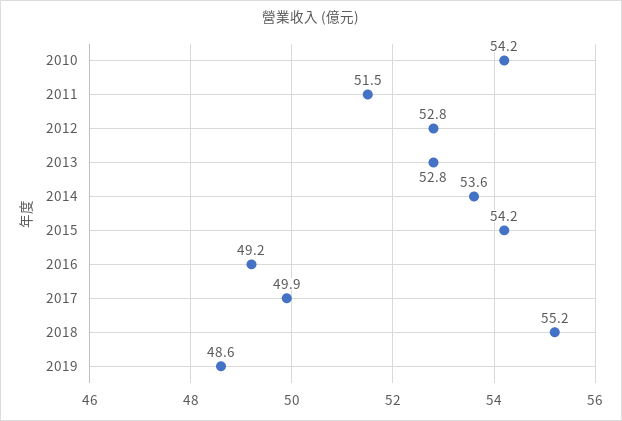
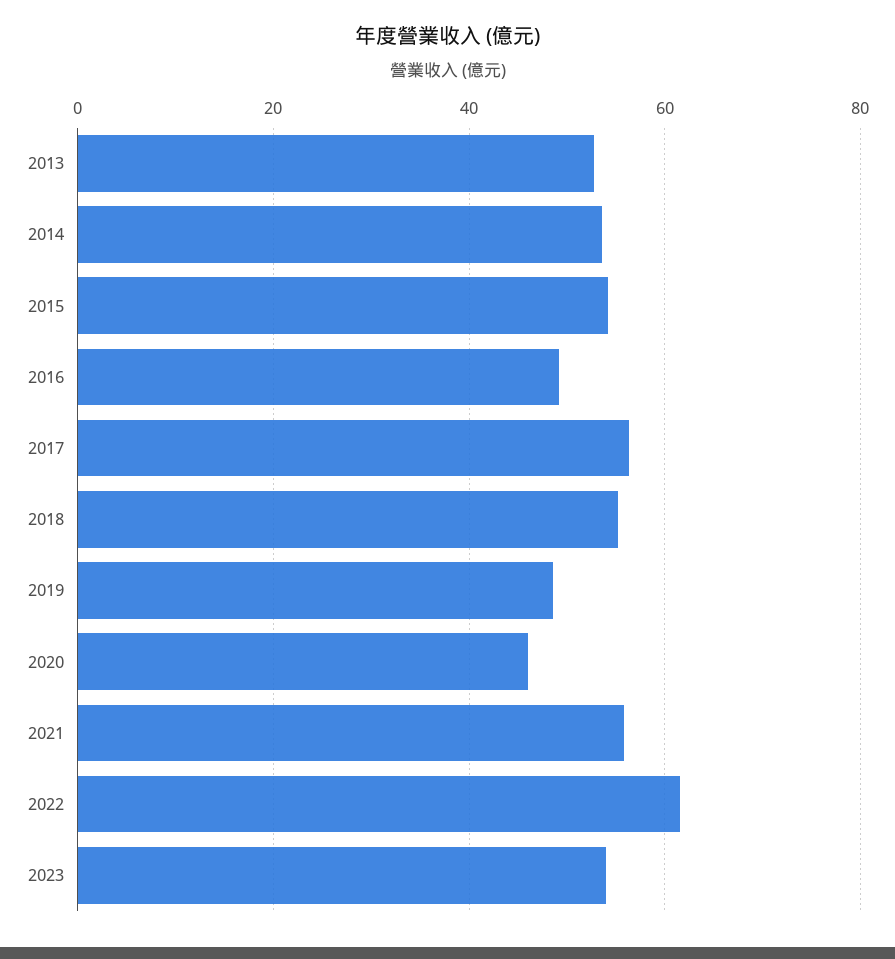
2010: 54.2 -> none
2011: 51.5 -> none
2012: 52.8 -> none
2017: 49.9 -> 56
2020: none -> 46
2021: none -> 56
2022: none -> 62
2023: none -> 54

